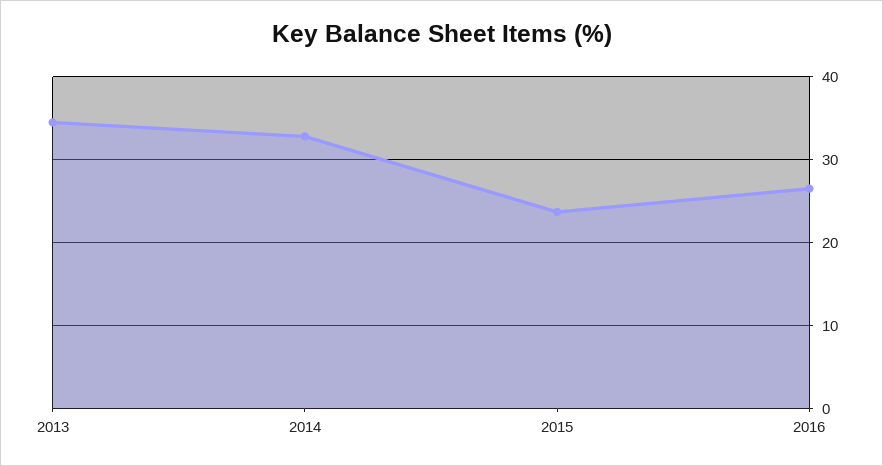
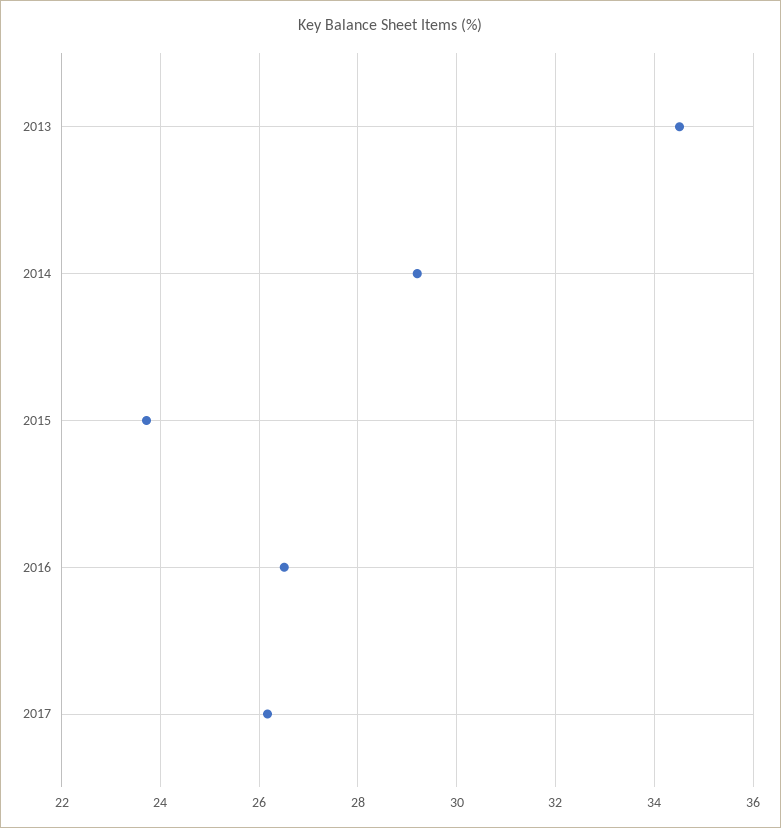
2014: 33 -> 29.2
2017: none -> 26.2

